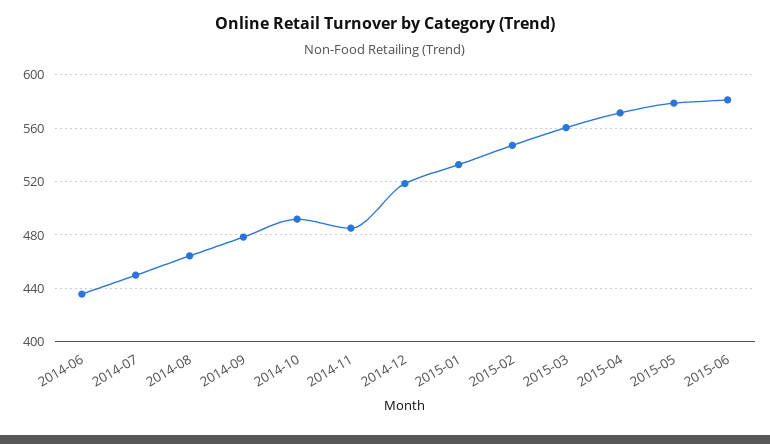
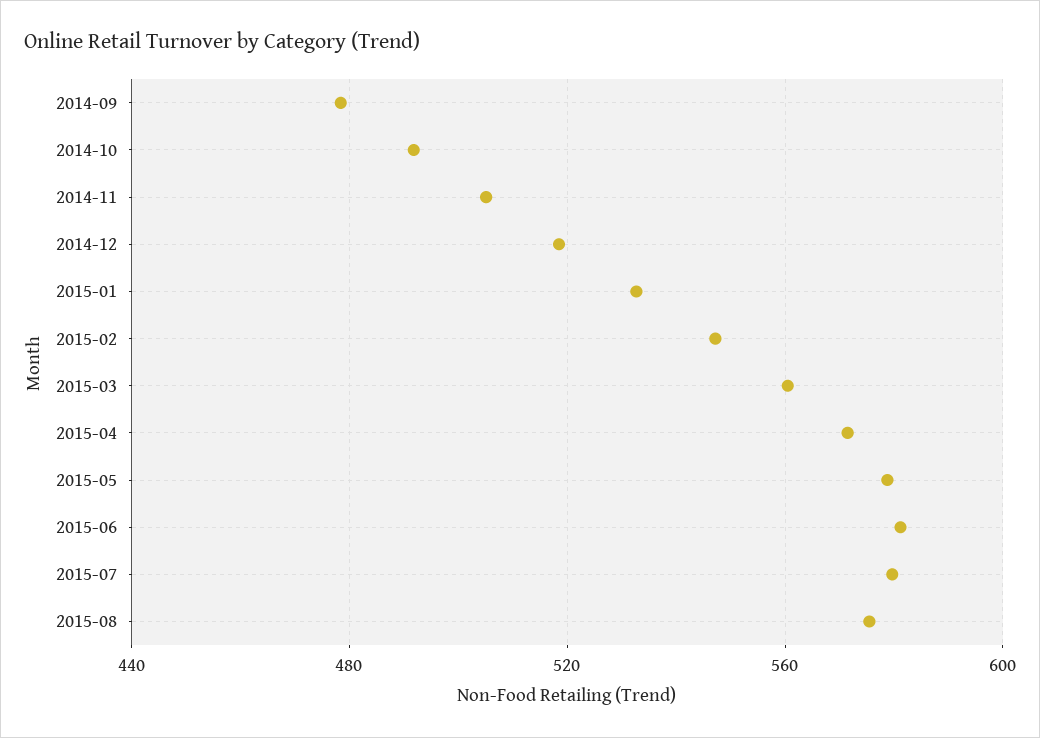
2014-06: 435 -> none
2014-07: 450 -> none
2014-08: 465 -> none
2014-11: 485 -> 505
2015-07: none -> 580
2015-08: none -> 575

